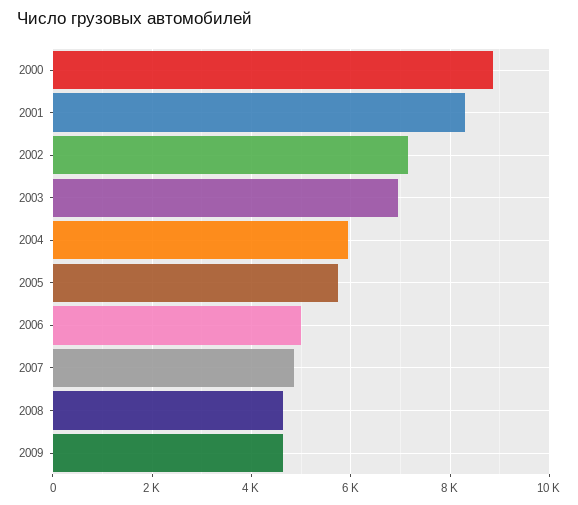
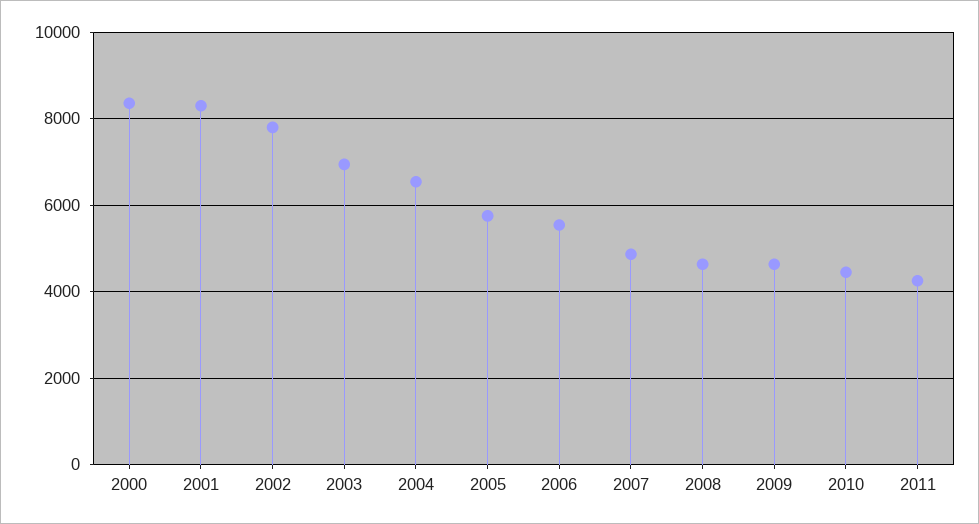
2000: 8800 -> 8400
2002: 7200 -> 7800
2004: 6000 -> 6600
2006: 5000 -> 5600
2010: none -> 4400
2011: none -> 4200

